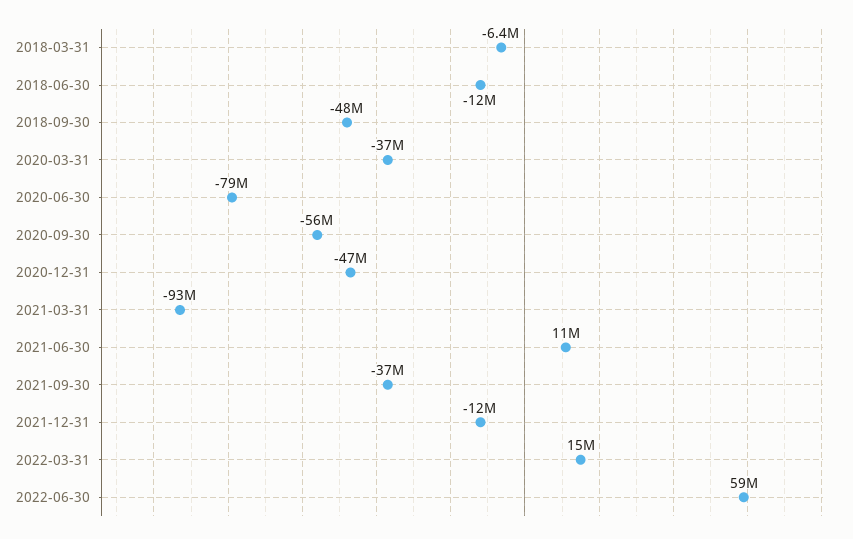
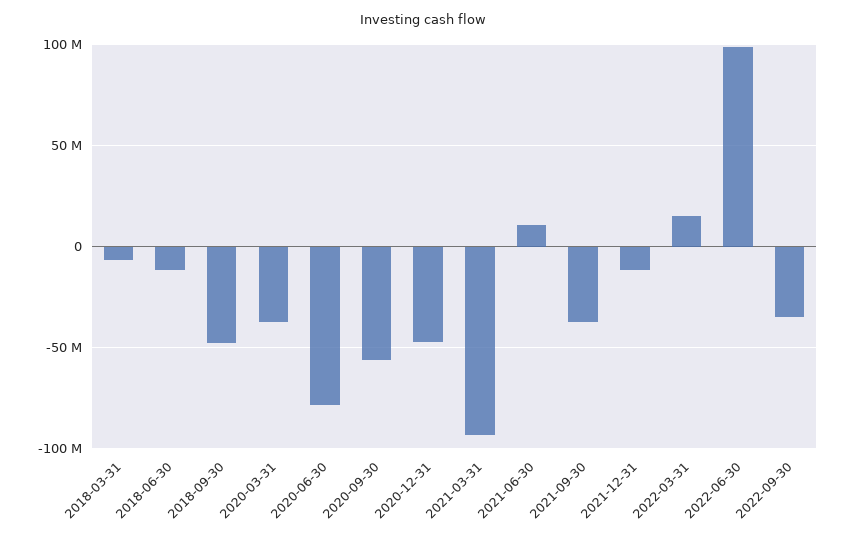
2022-06-30: 59000000 -> 100000000
2022-09-30: none -> -35000000

